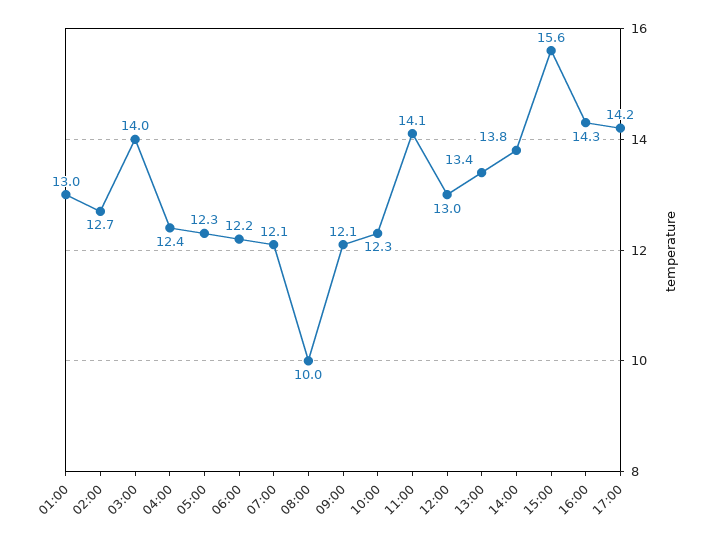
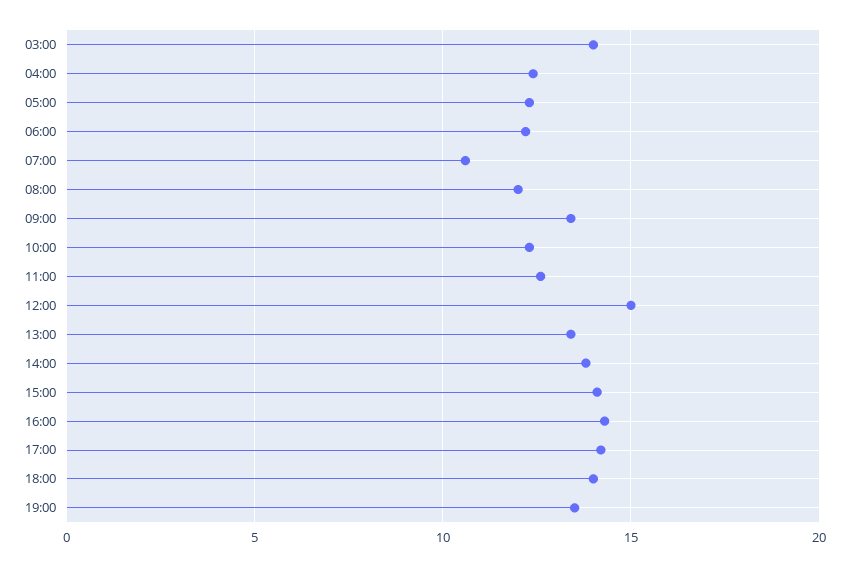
01:00: 13 -> none
02:00: 12.7 -> none
07:00: 12.1 -> 10.5
08:00: 10 -> 12
09:00: 12.1 -> 13.5
11:00: 14.1 -> 12.5
12:00: 13 -> 15
15:00: 15.6 -> 14
18:00: none -> 14
19:00: none -> 13.5

